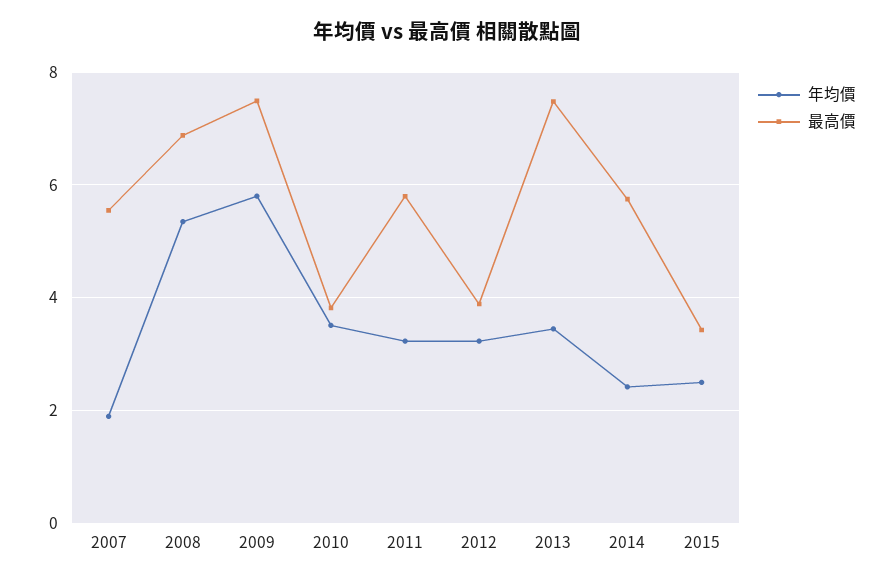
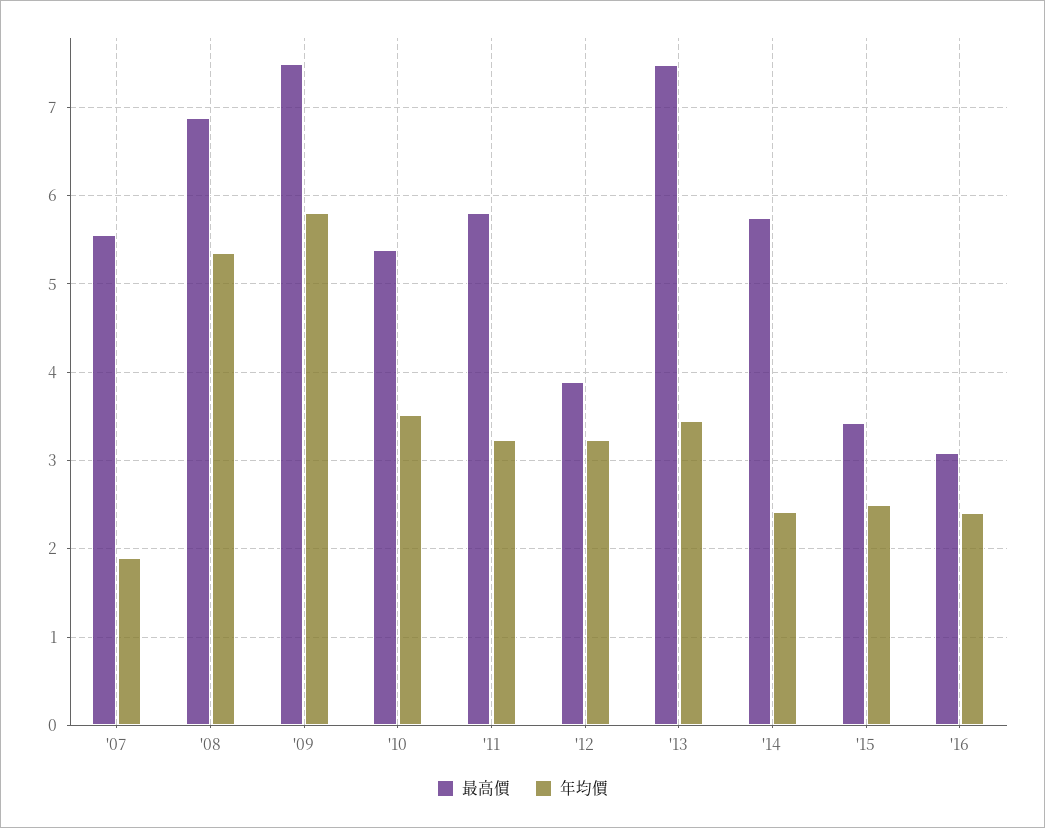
最高價, 2010: 3.8 -> 5.4
最高價, '16: none -> 3.1
年均價, '16: none -> 2.4

